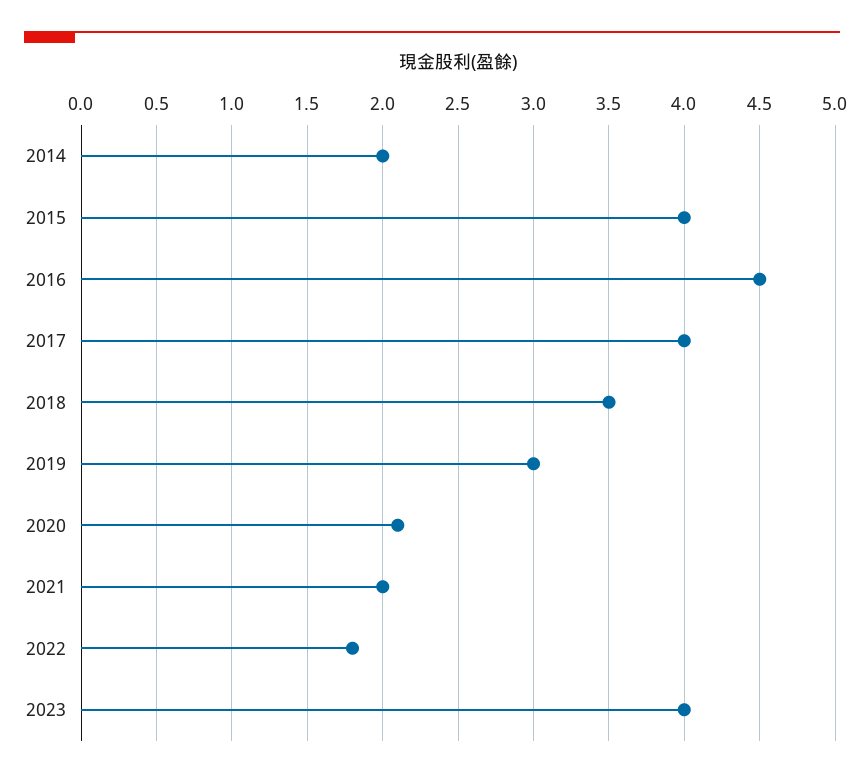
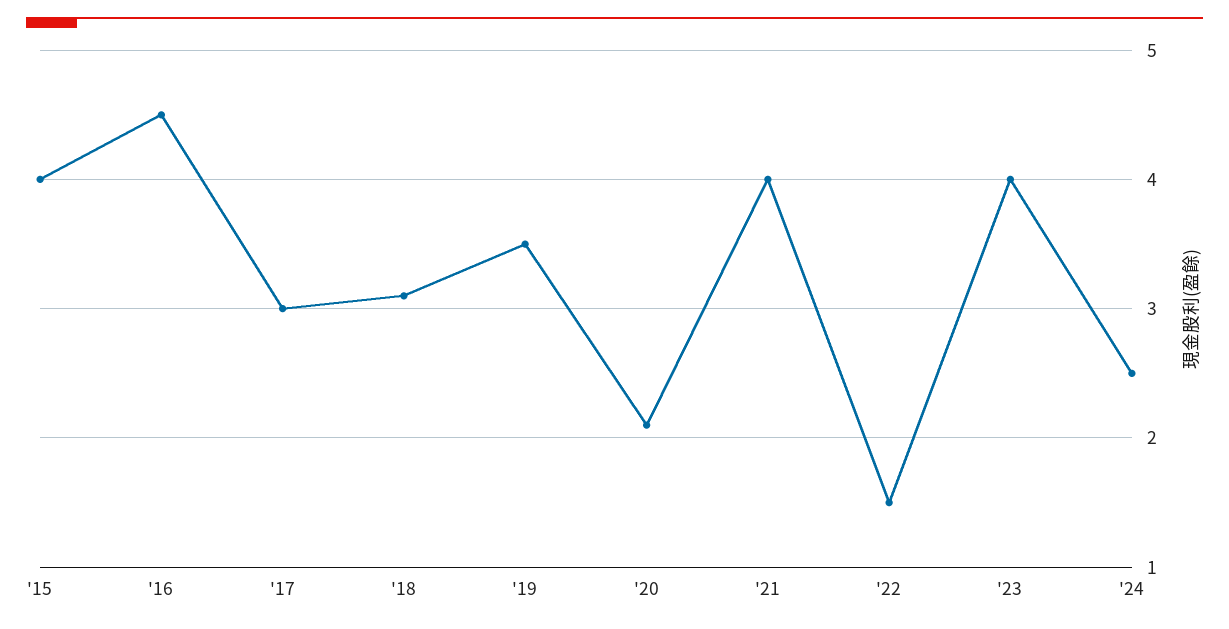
2014: 2 -> none
2017: 4 -> 3
2018: 3.5 -> 3.1
2019: 3 -> 3.5
2021: 2 -> 4
2022: 1.8 -> 1.5
'24: none -> 2.5

